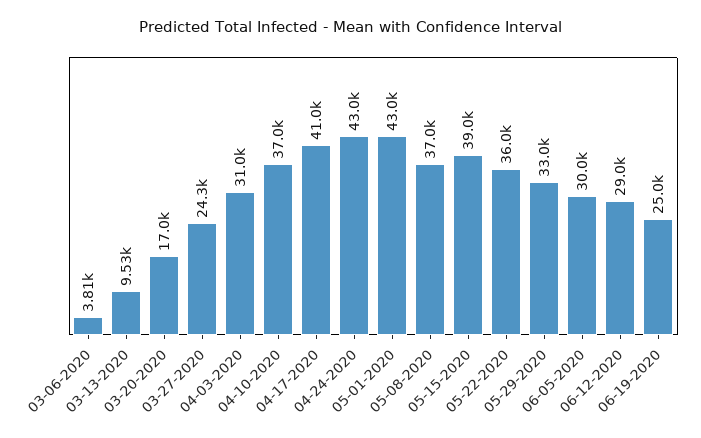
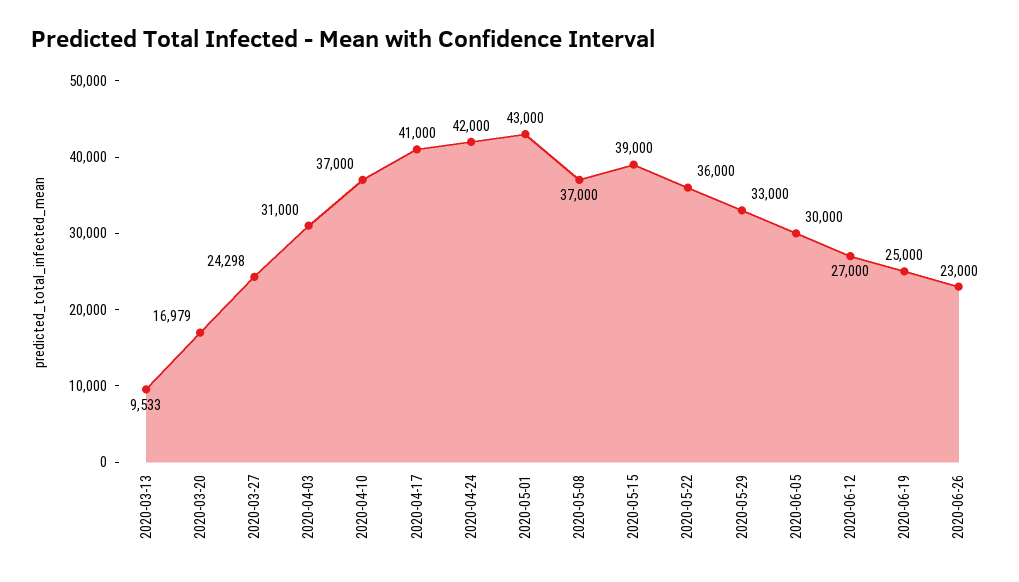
03-06-2020: 3810 -> none
04-24-2020: 43000 -> 42000
06-12-2020: 29000 -> 27000
2020-06-26: none -> 23000

